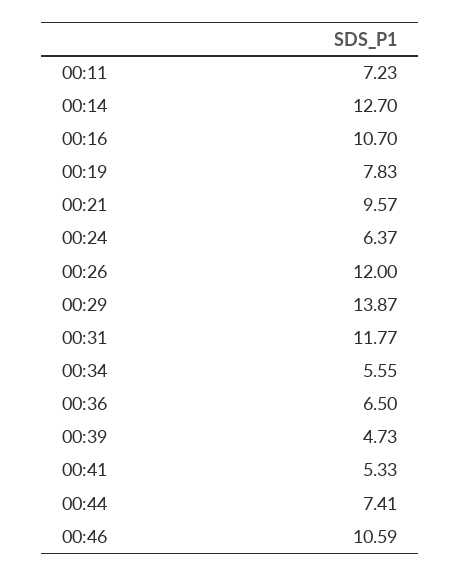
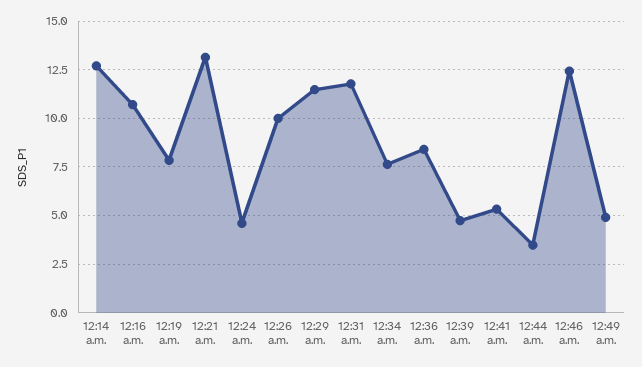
00:11: 7.23 -> none
00:21: 9.57 -> 13
00:24: 6.37 -> 4.5
00:26: 12 -> 10
00:29: 13.87 -> 11.5
00:34: 5.55 -> 7.5
00:36: 6.5 -> 8.5
00:44: 7.41 -> 3.5
00:46: 10.59 -> 12.5
12:49 a.m.: none -> 5

